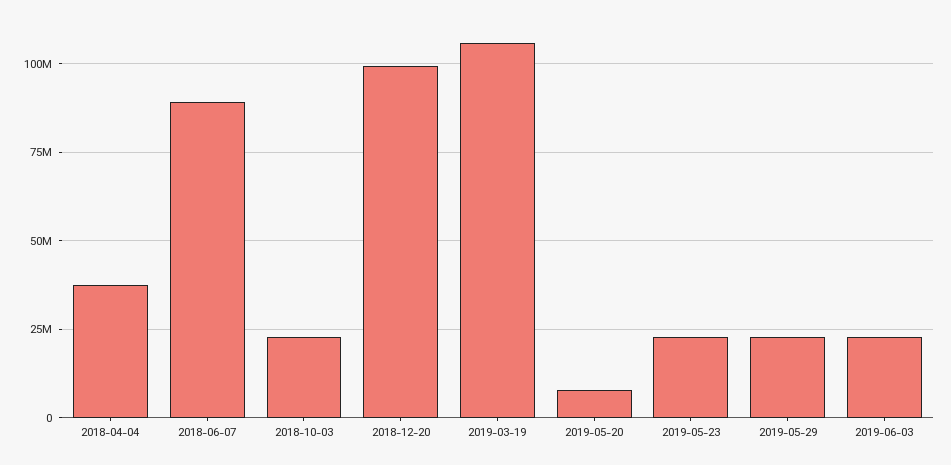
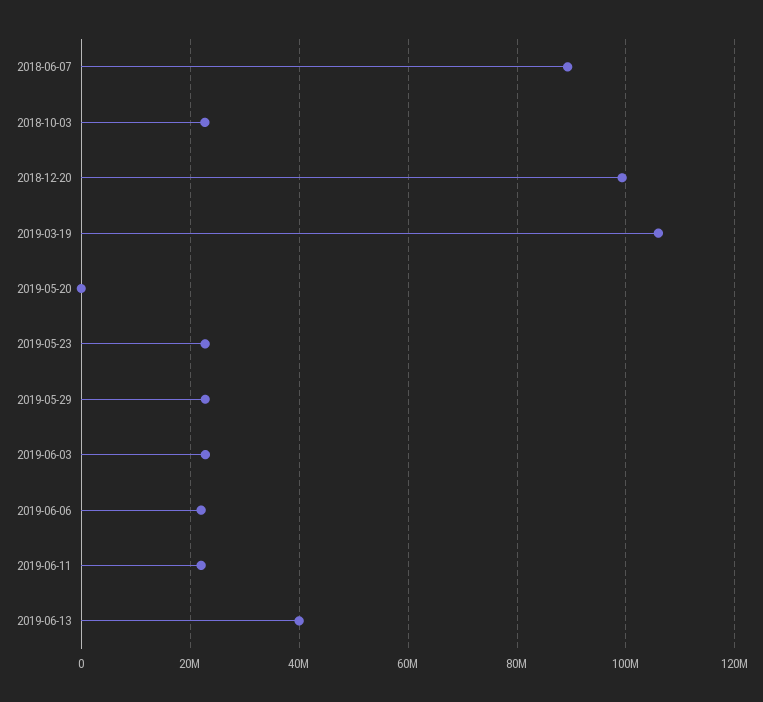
2018-04-04: 37500000 -> none
2019-05-20: 7500000 -> 0
2019-06-06: none -> 22000000
2019-06-11: none -> 22000000
2019-06-13: none -> 40000000

